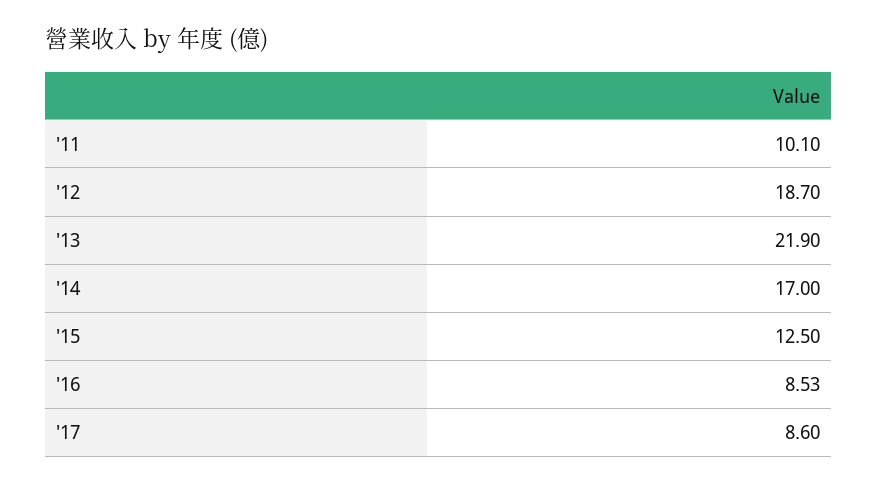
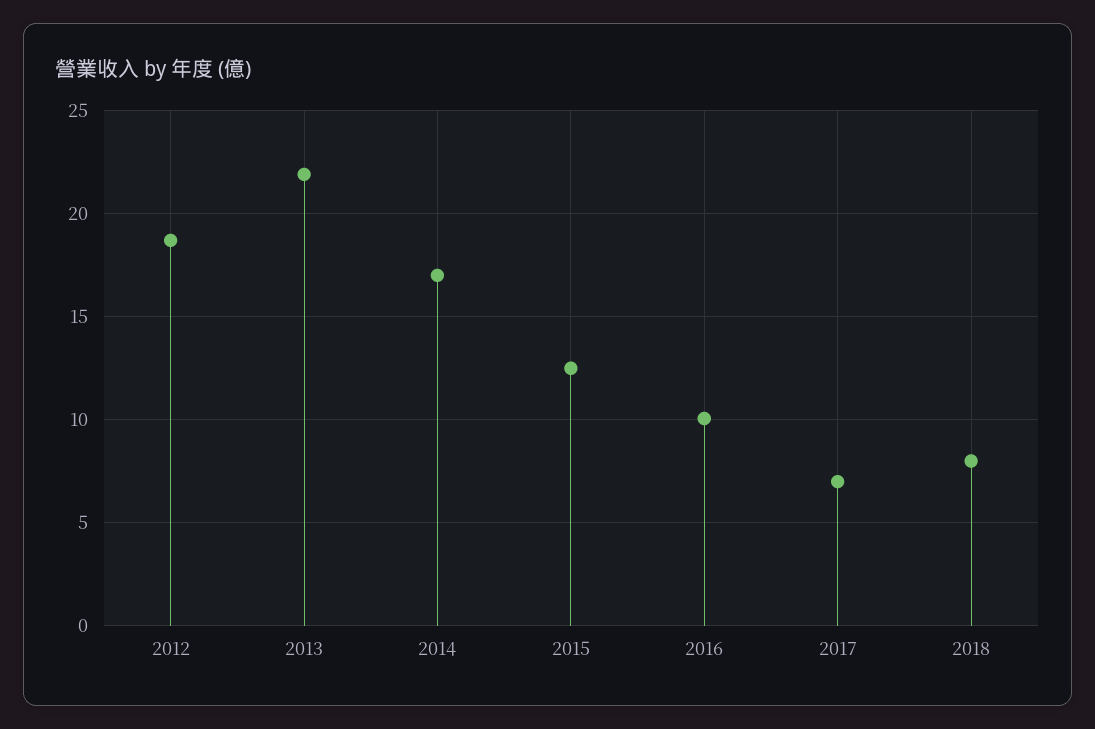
'11: 10.1 -> none
'16: 8.53 -> 10
'17: 8.6 -> 7
2018: none -> 8

